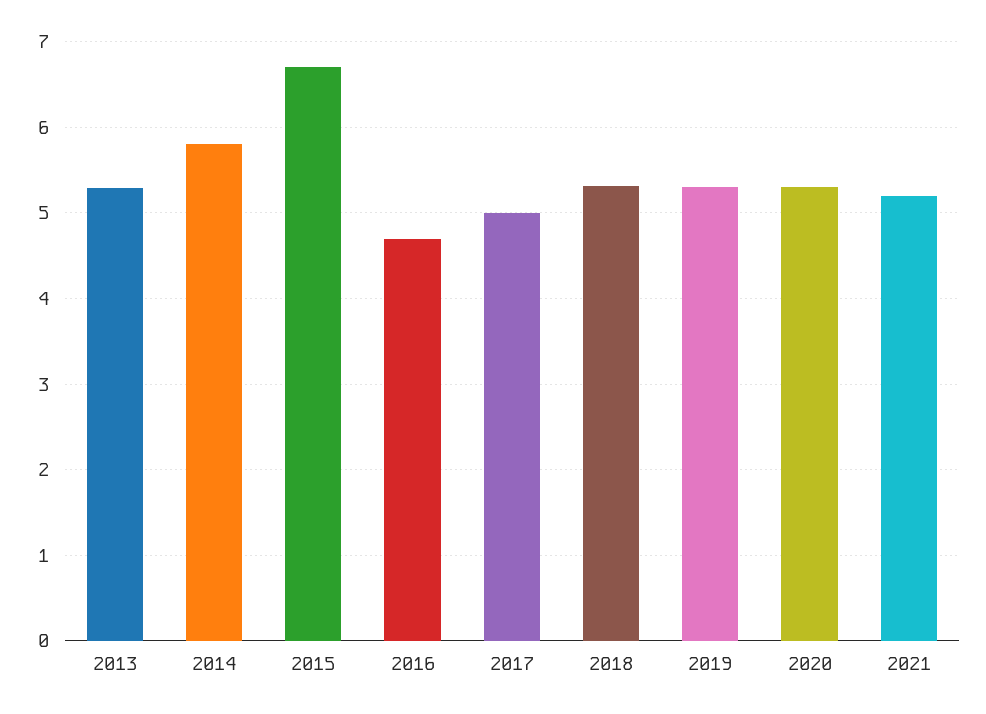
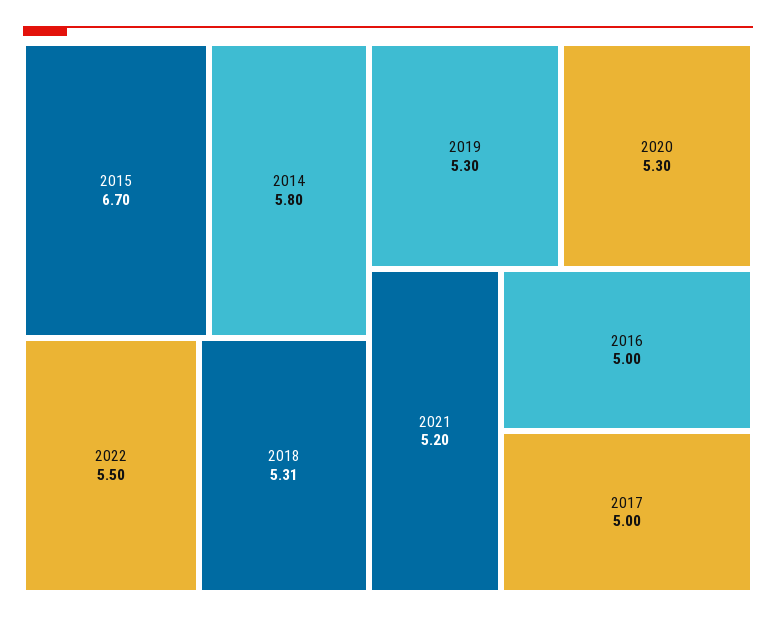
2013: 5.3 -> none
2016: 4.7 -> 5
2022: none -> 5.5

